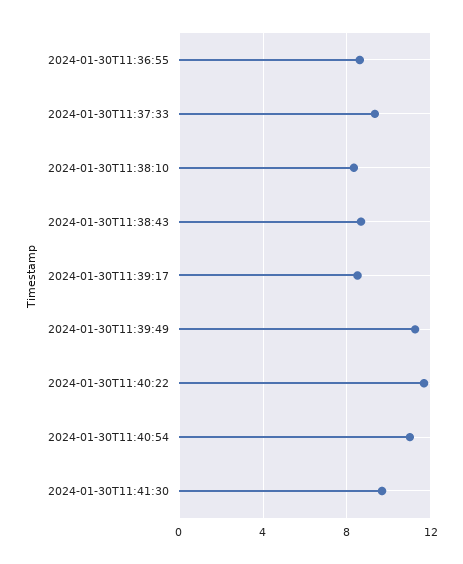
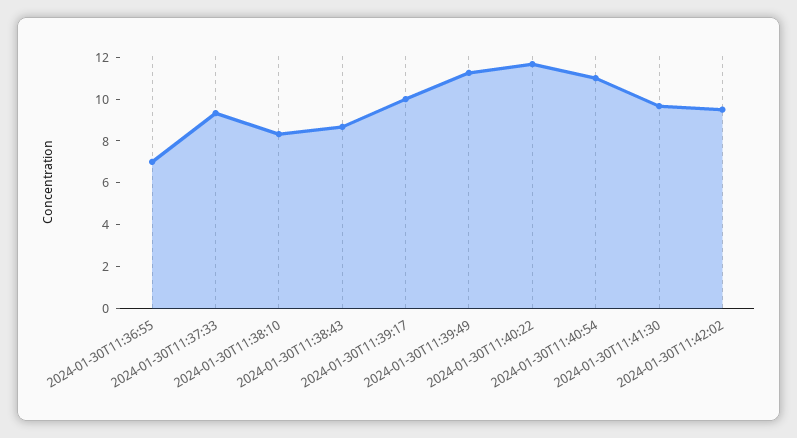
2024-01-30T11:36:55: 8.5 -> 7
2024-01-30T11:39:17: 8.5 -> 10
2024-01-30T11:42:02: none -> 9.5

